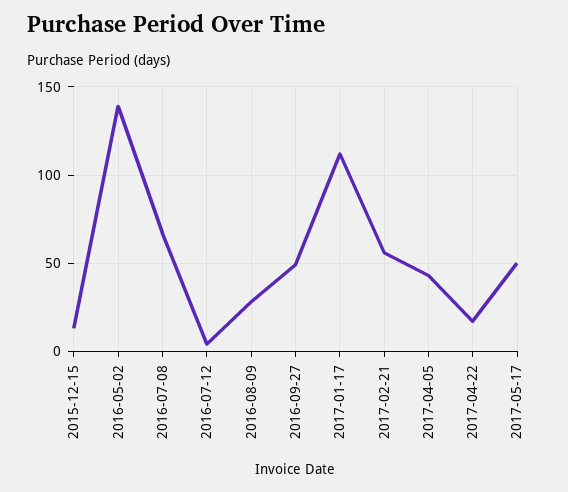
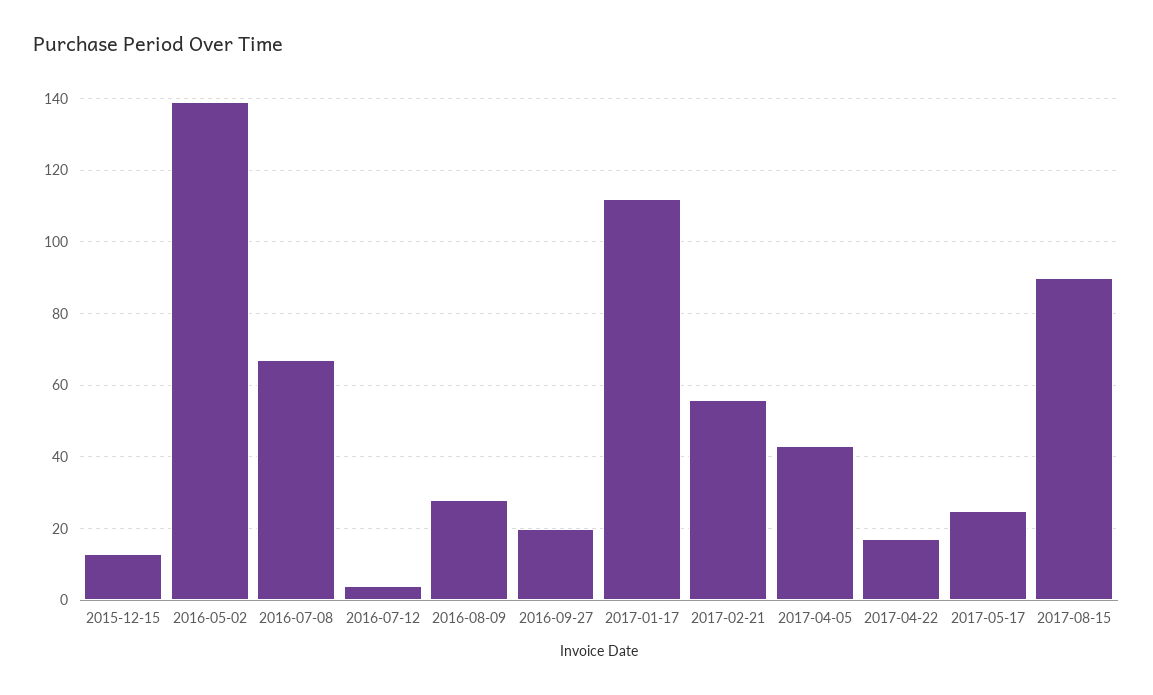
2016-09-27: 50 -> 20
2017-05-17: 50 -> 25
2017-08-15: none -> 90

